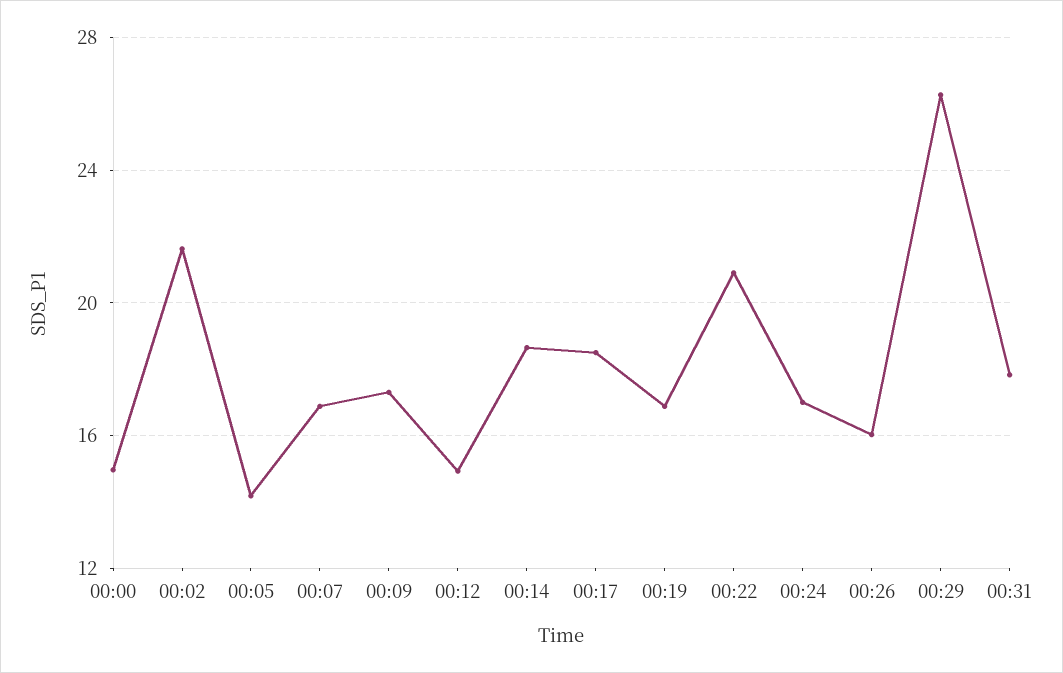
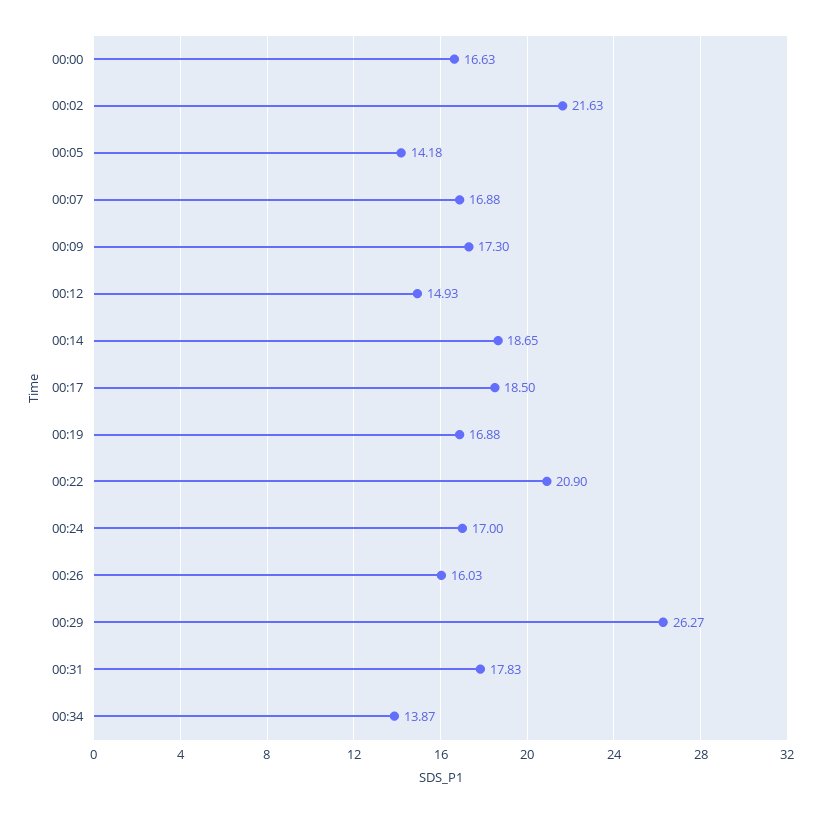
00:00: 15 -> 16.63
00:34: none -> 13.87

